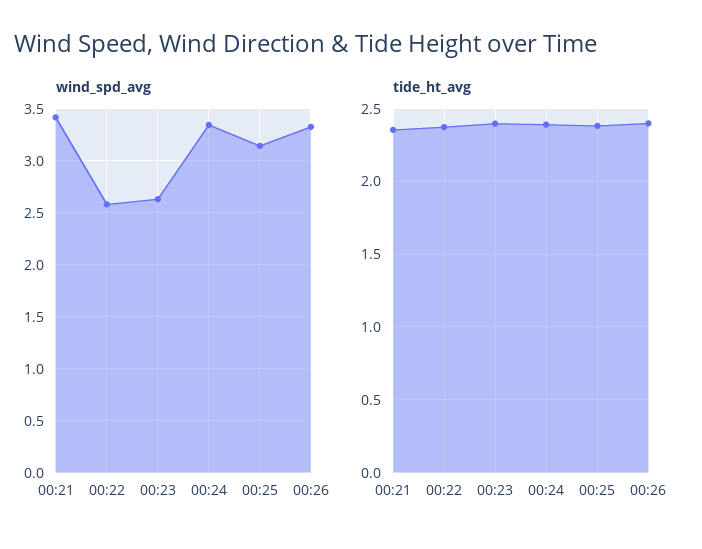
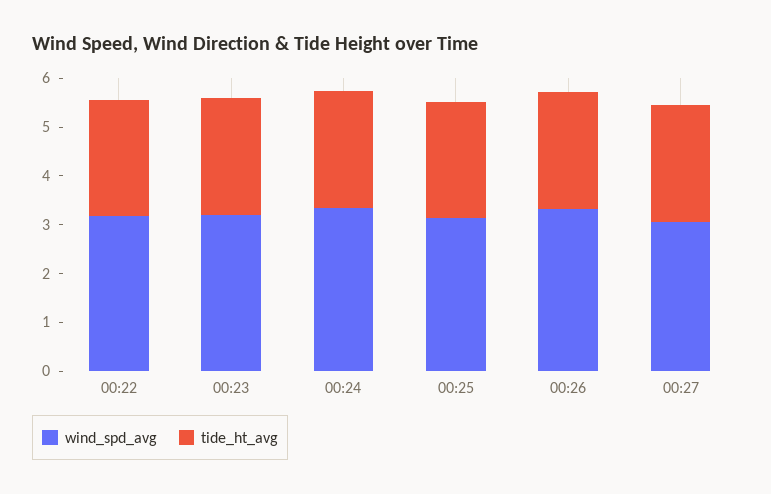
wind_spd_avg, 00:21: 3.4 -> none
wind_spd_avg, 00:22: 2.6 -> 3.2
wind_spd_avg, 00:23: 2.6 -> 3.2
tide_ht_avg, 00:21: 2.35 -> none
wind_spd_avg, 00:27: none -> 3
tide_ht_avg, 00:27: none -> 2.4

